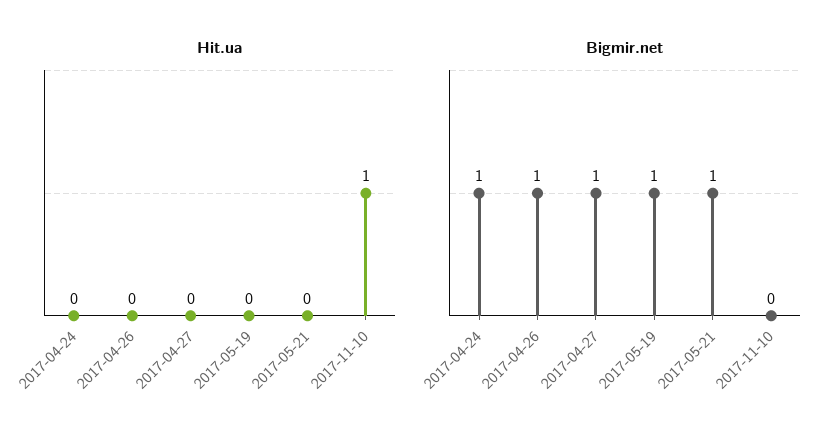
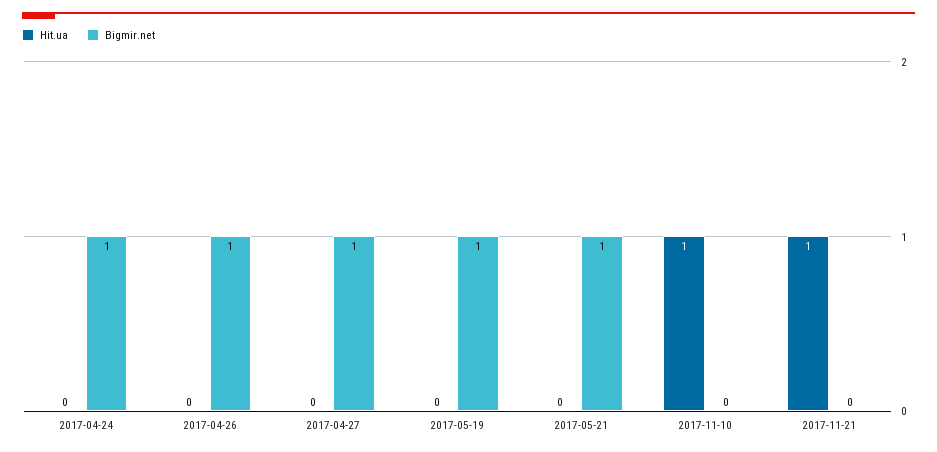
Hit.ua, 2017-11-21: none -> 1
Bigmir.net, 2017-11-21: none -> 0

